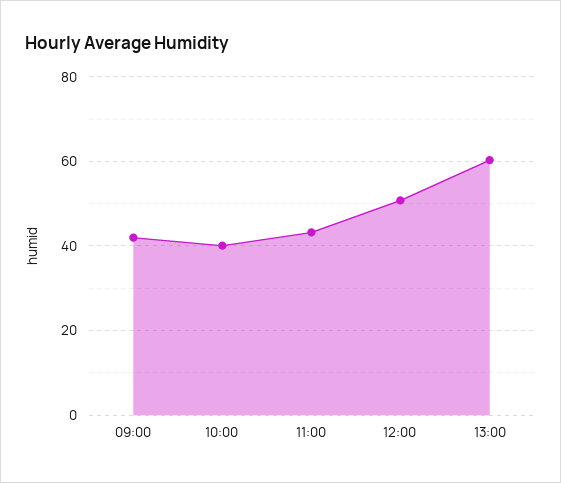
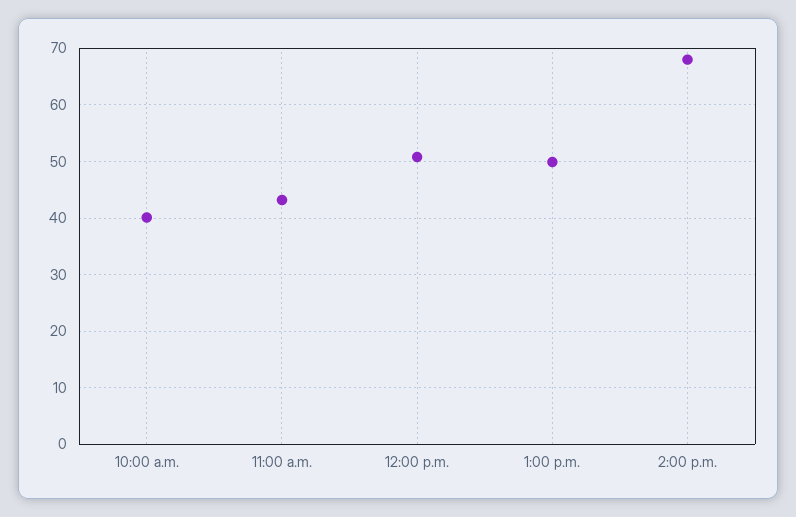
09:00: 42 -> none
13:00: 60 -> 50
2:00 p.m.: none -> 68

